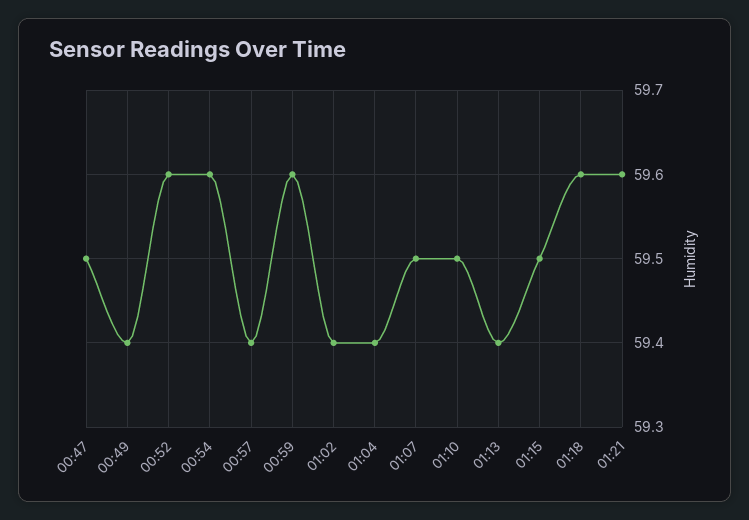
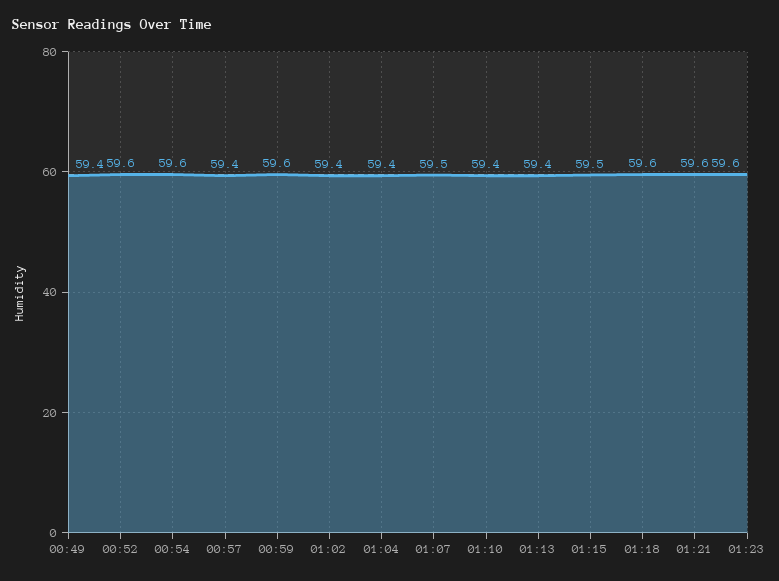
00:47: 59.5 -> none
01:10: 59.5 -> 59.4
01:23: none -> 59.6

